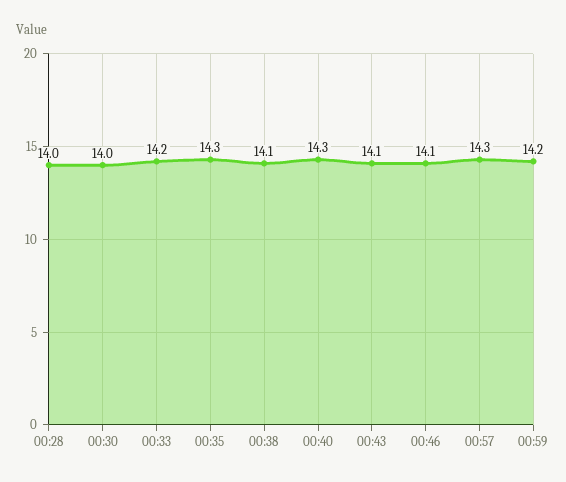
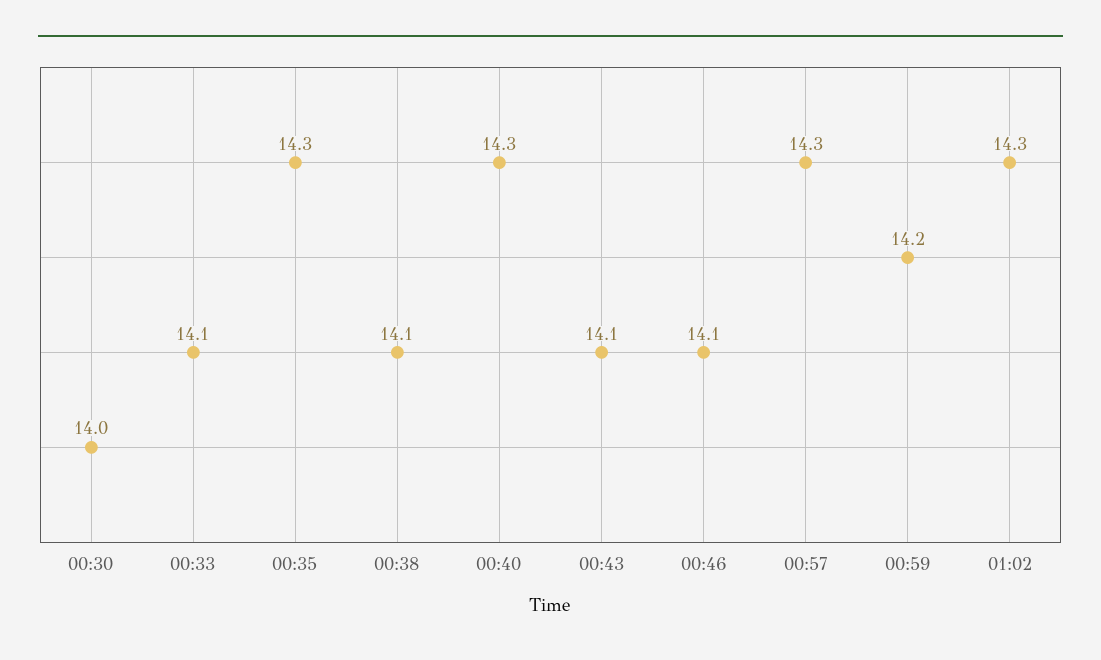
00:28: 14 -> none
00:33: 14.2 -> 14.1
01:02: none -> 14.3

